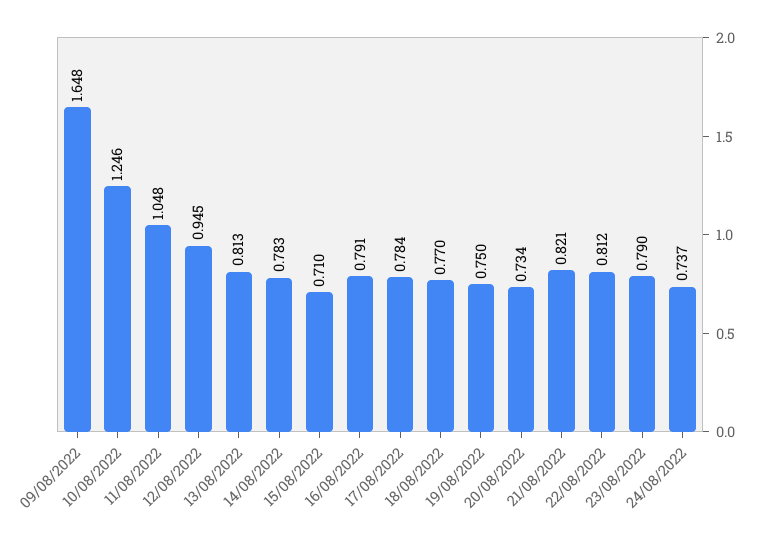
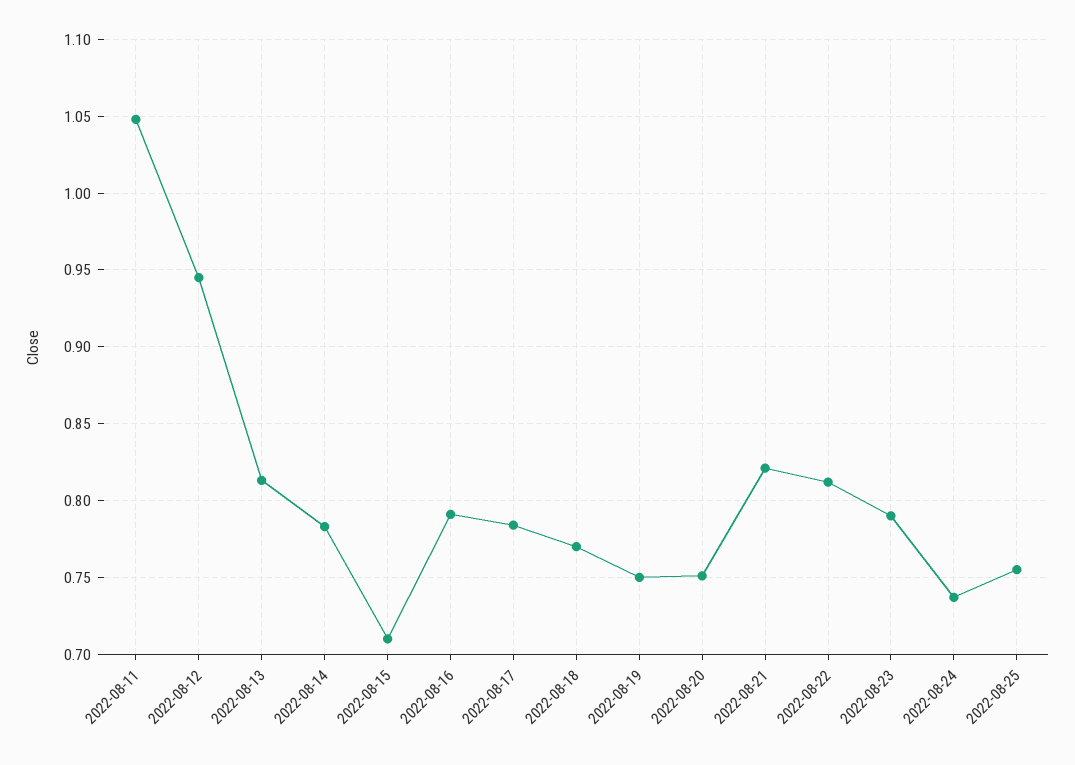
09/08/2022: 1.648 -> none
10/08/2022: 1.246 -> none
20/08/2022: 0.734 -> 0.75
2022-08-25: none -> 0.755

